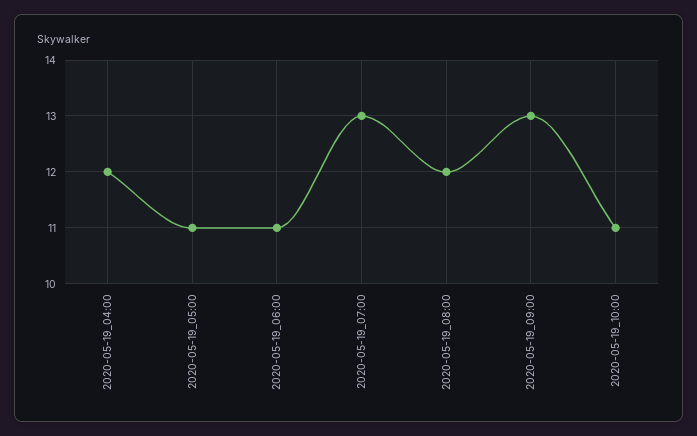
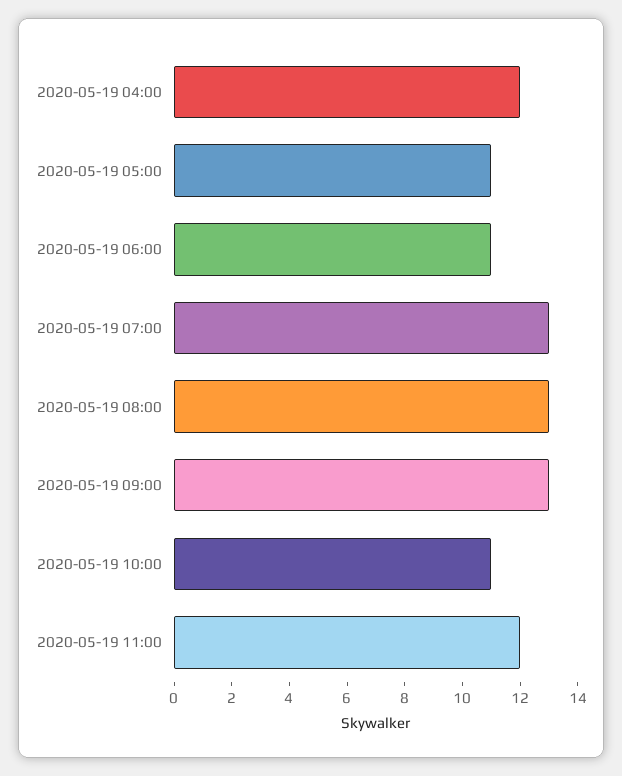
2020-05-19_08:00: 12 -> 13
2020-05-19 11:00: none -> 12

